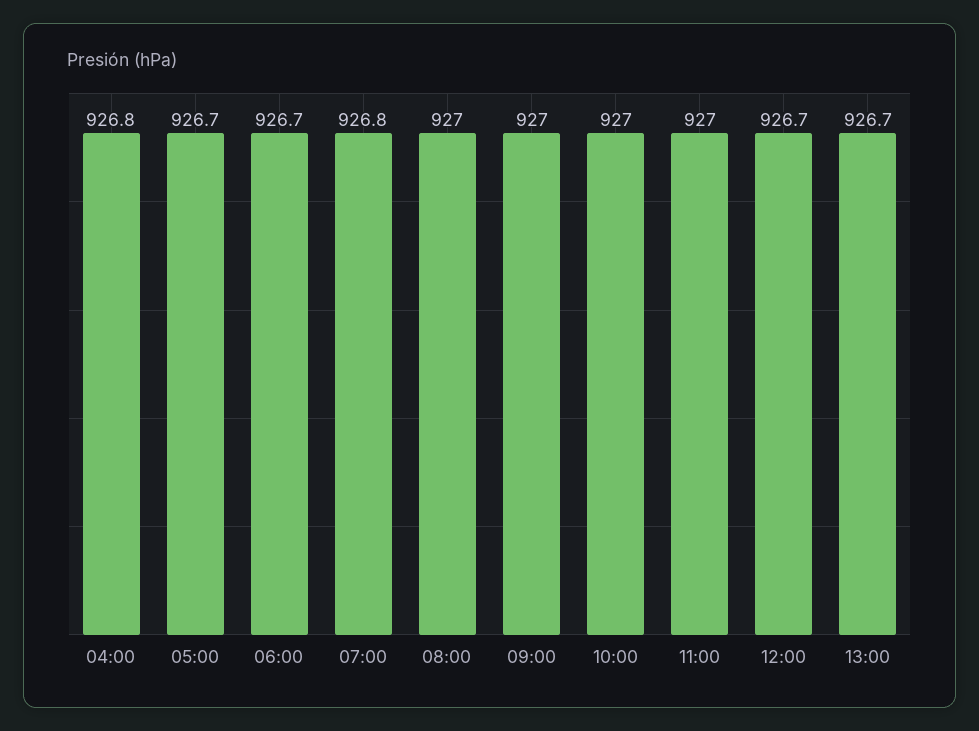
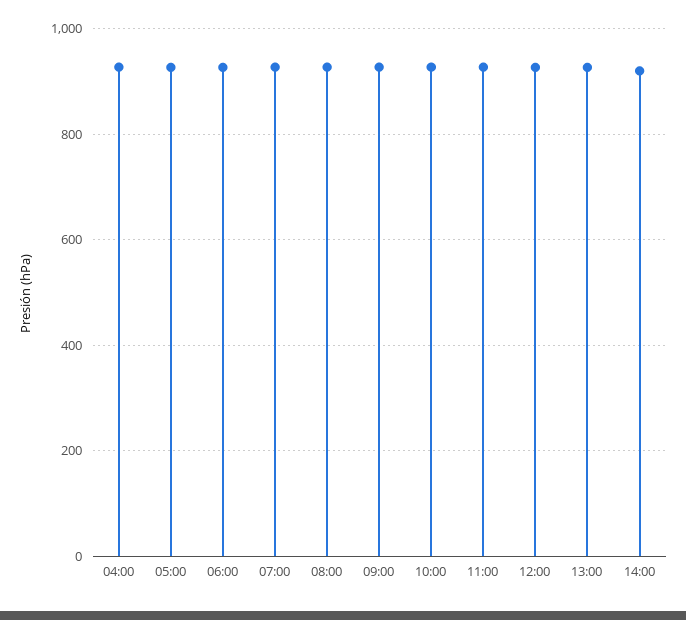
14:00: none -> 920

